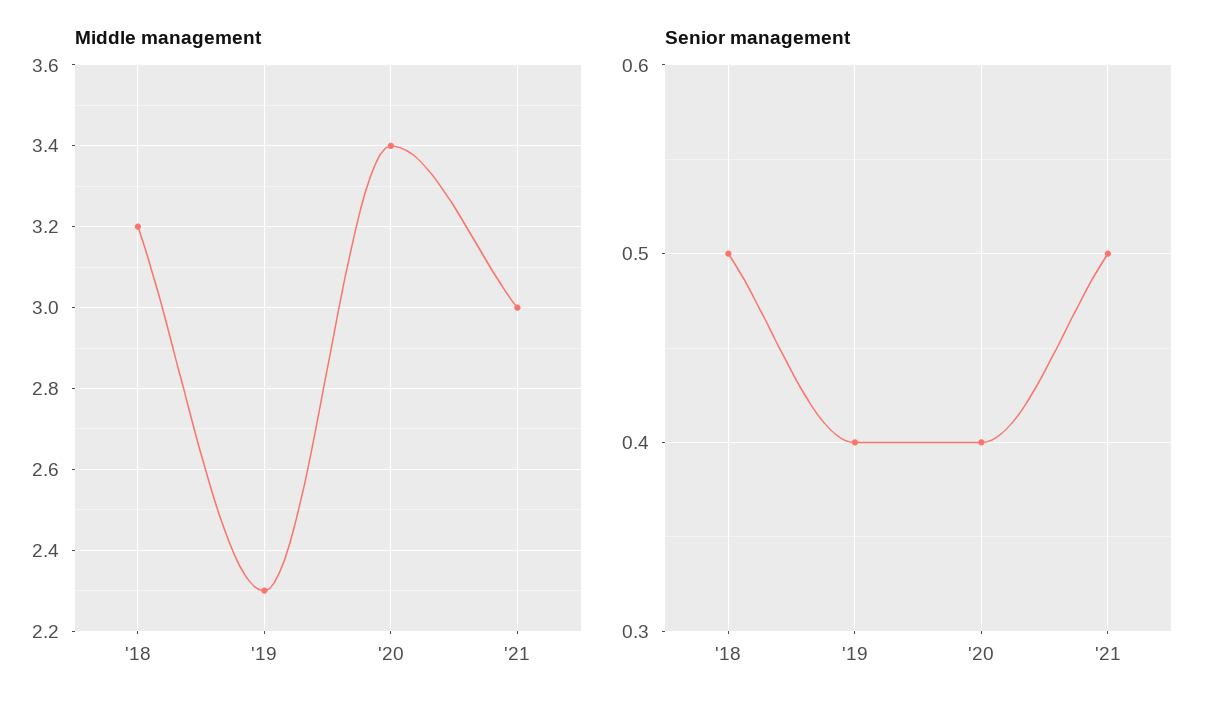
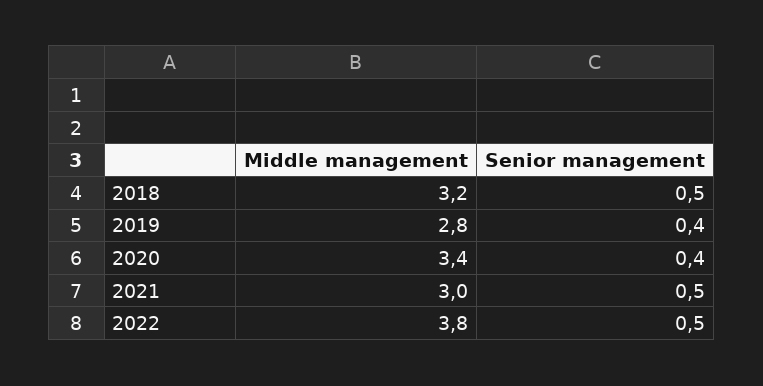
Middle management, '19: 2.3 -> 2.8
Middle management, 2022: none -> 3.8
Senior management, 2022: none -> 0.5

